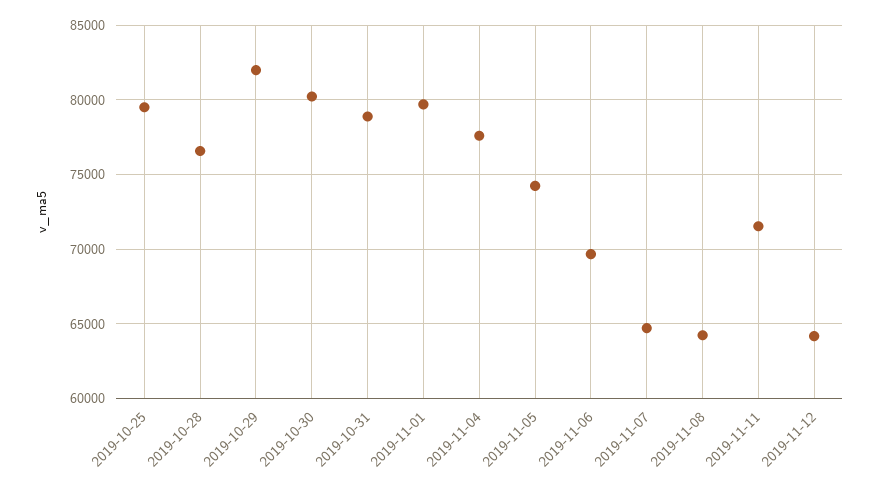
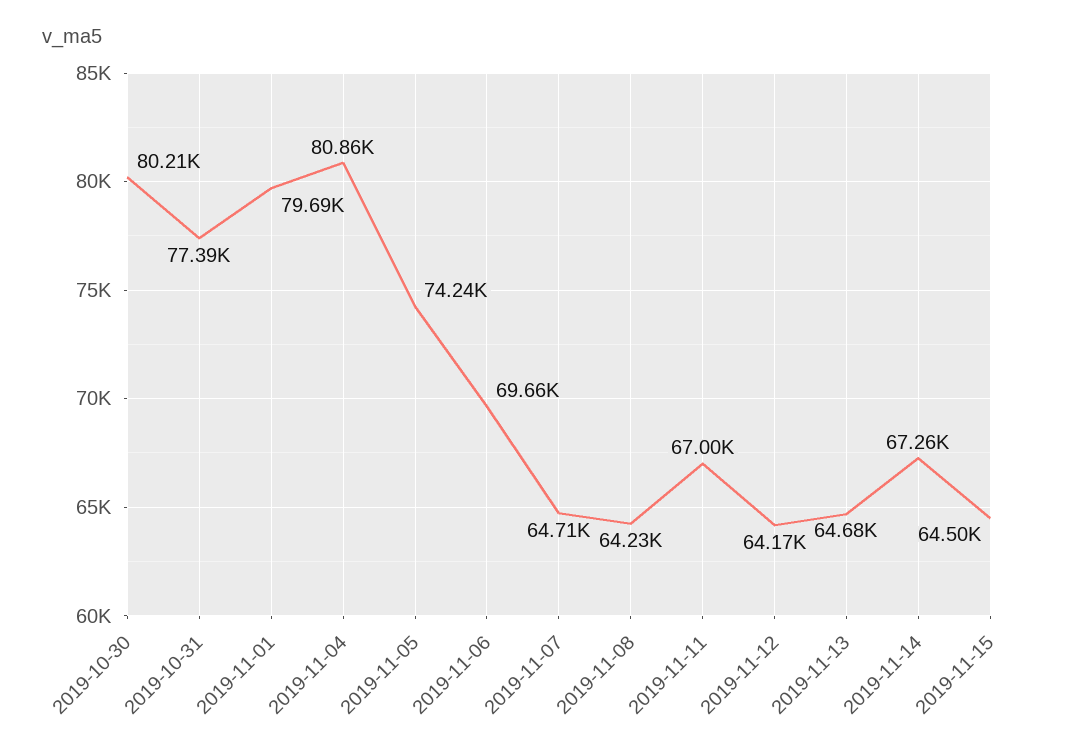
2019-10-25: 79500 -> none
2019-10-28: 76500 -> none
2019-10-29: 82000 -> none
2019-10-31: 79000 -> 77390
2019-11-04: 77500 -> 80860
2019-11-11: 71500 -> 67000
2019-11-13: none -> 64680
2019-11-14: none -> 67260
2019-11-15: none -> 64500

